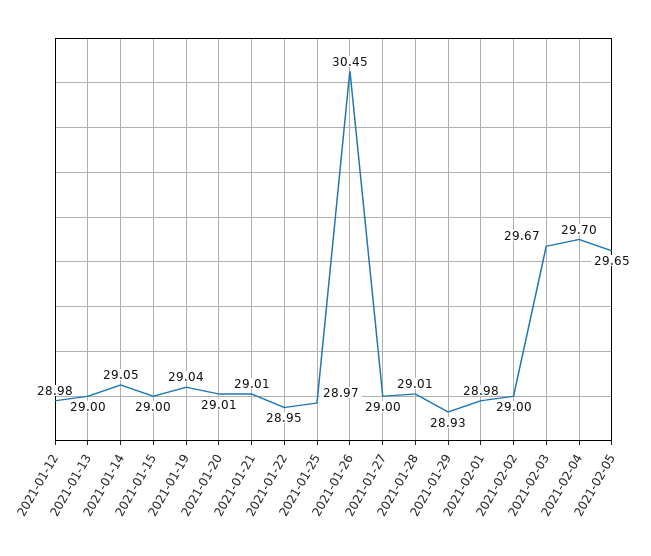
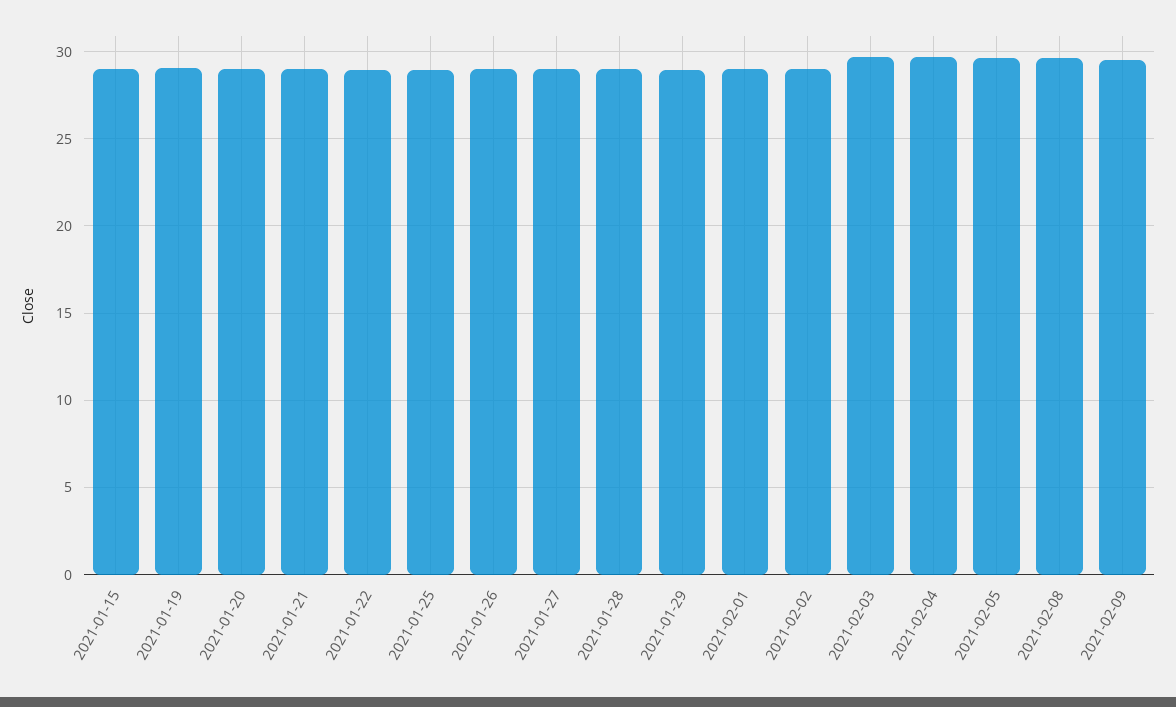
2021-01-12: 28.98 -> none
2021-01-13: 29 -> none
2021-01-14: 29.05 -> none
2021-01-26: 30.45 -> 29
2021-02-08: none -> 29.5
2021-02-09: none -> 29.5

